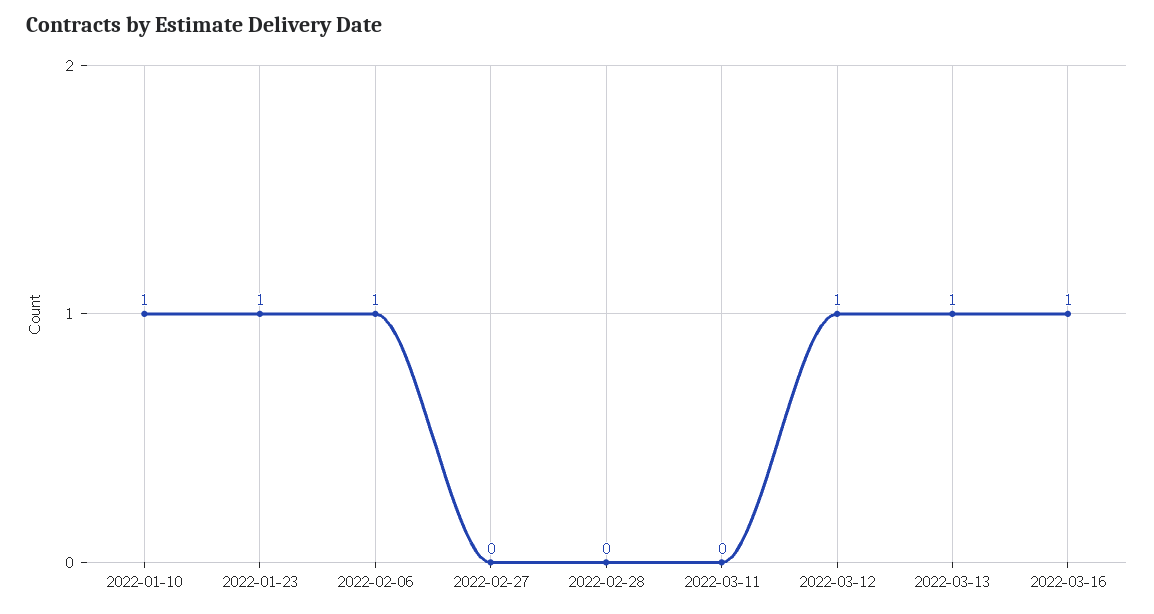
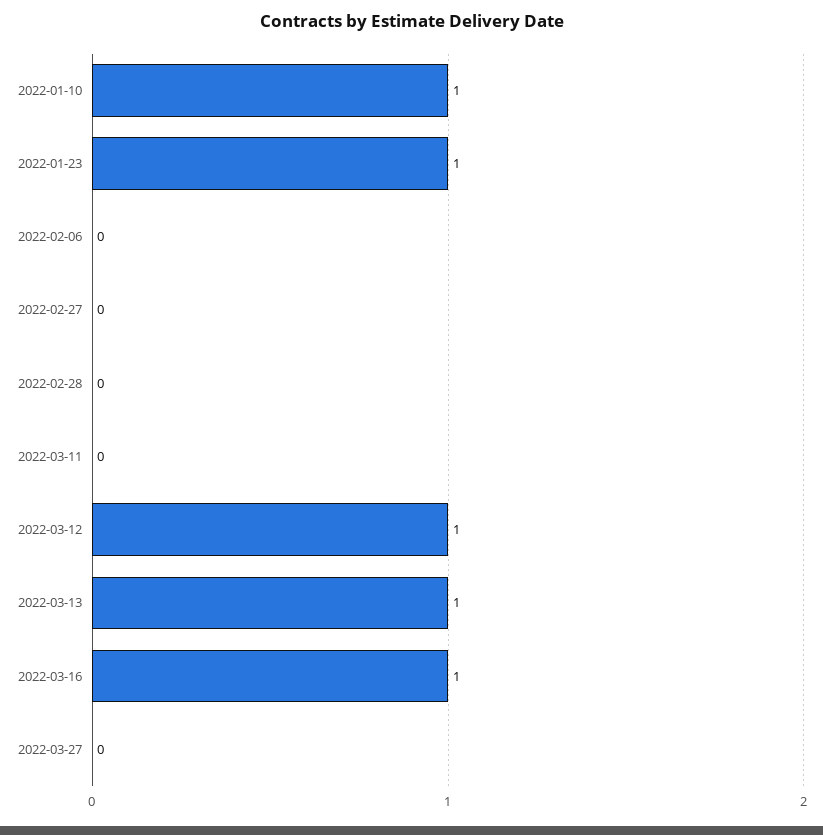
2022-02-06: 1 -> 0
2022-03-27: none -> 0

